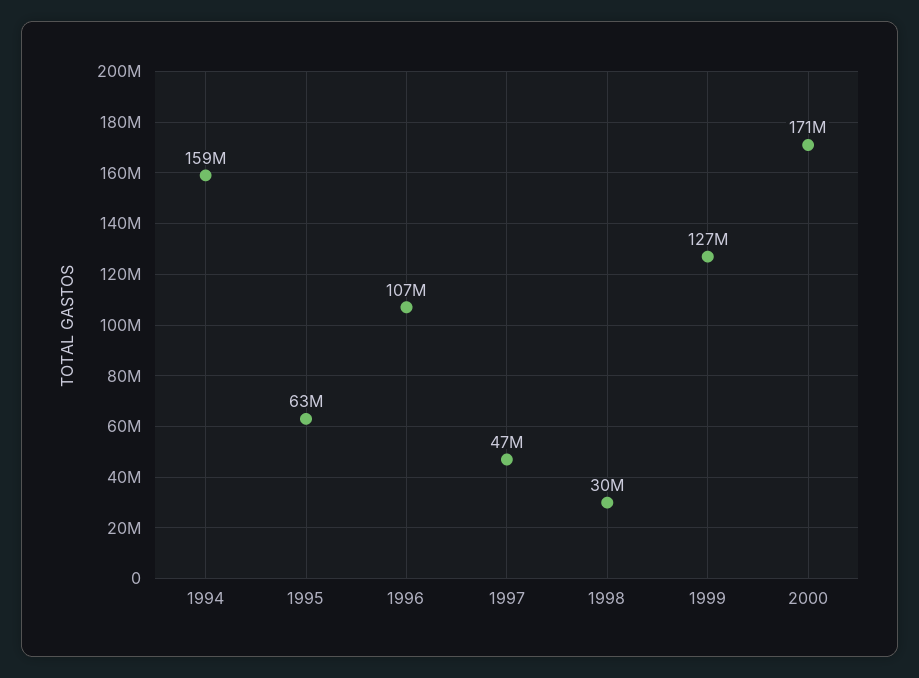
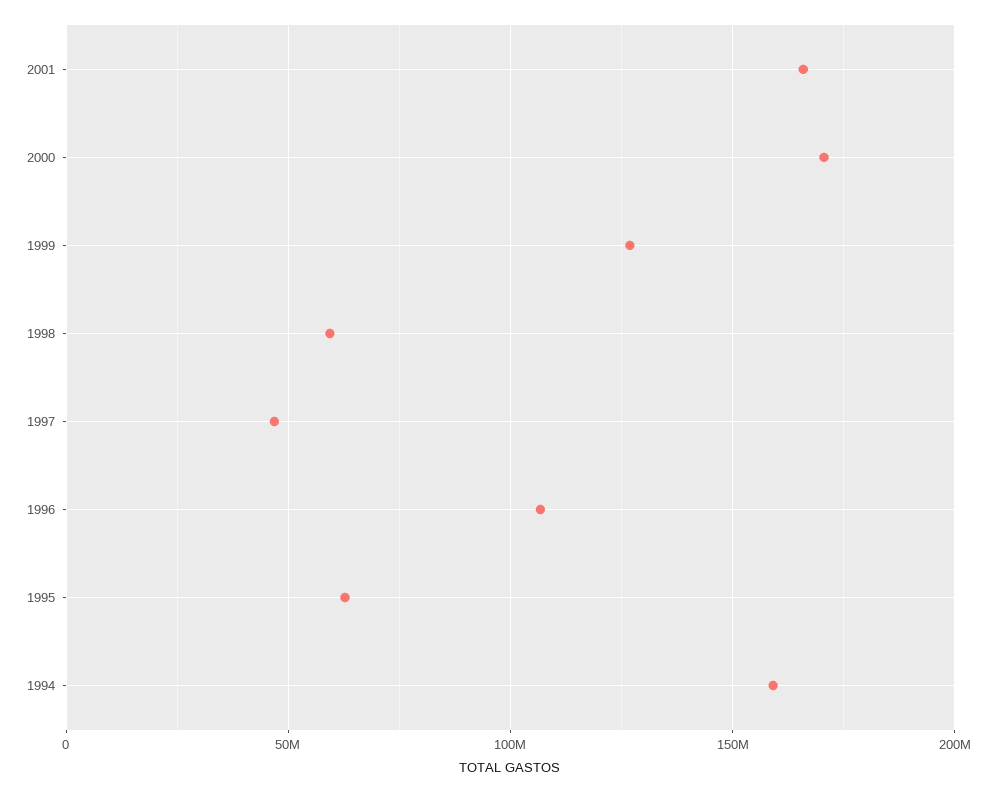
1998: 30000000 -> 60000000
2001: none -> 165000000

